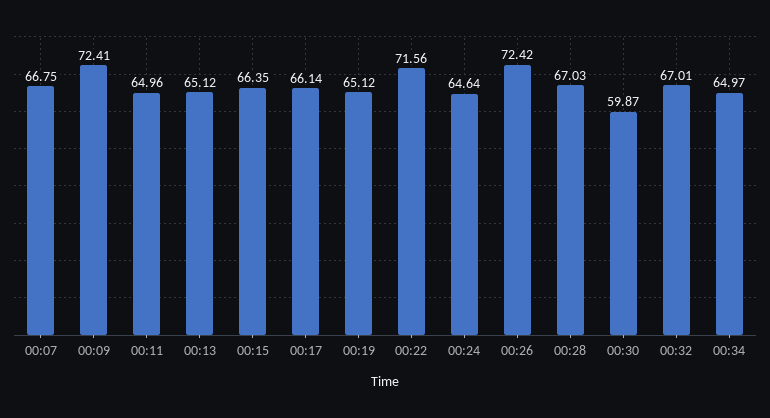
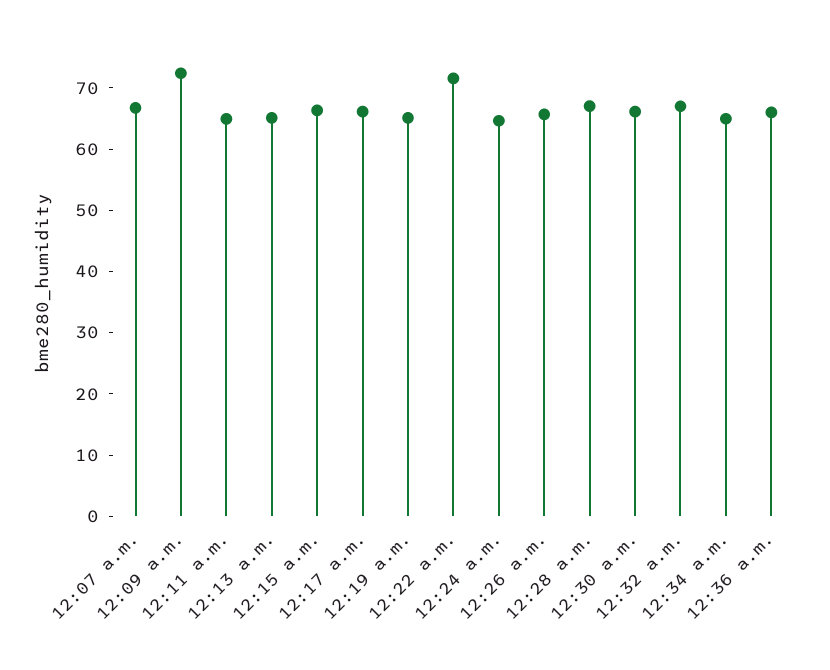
00:26: 72.42 -> 66
00:30: 59.87 -> 66
12:36 a.m.: none -> 66

